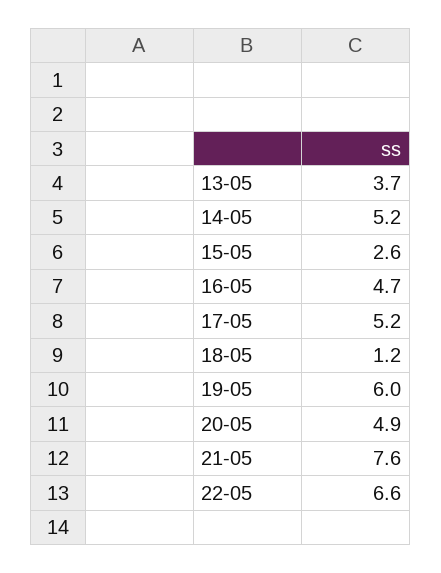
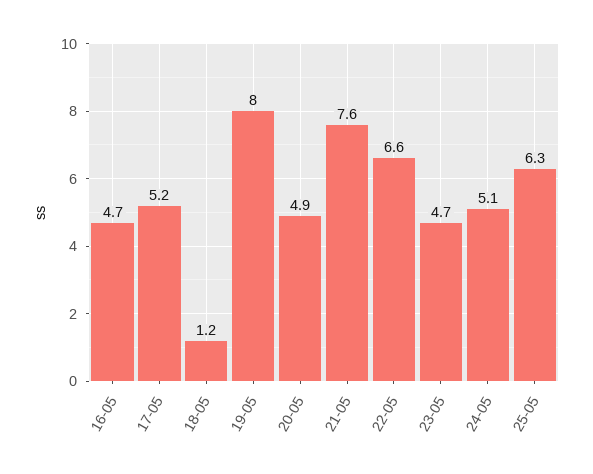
13-05: 3.7 -> none
14-05: 5.2 -> none
15-05: 2.6 -> none
19-05: 6 -> 8
23-05: none -> 4.7
24-05: none -> 5.1
25-05: none -> 6.3

